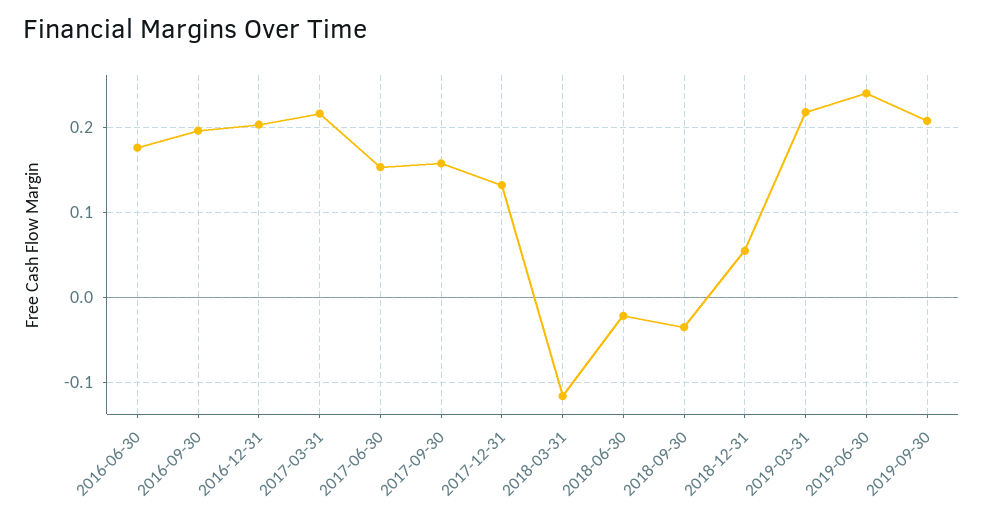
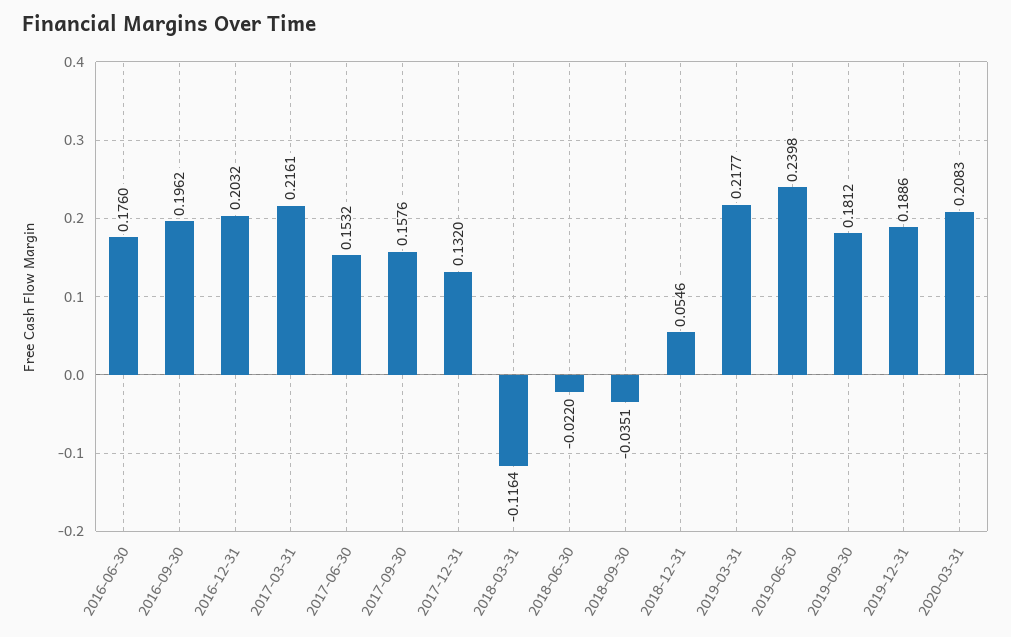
2019-09-30: 0.21 -> 0.1812
2019-12-31: none -> 0.1886
2020-03-31: none -> 0.2083

